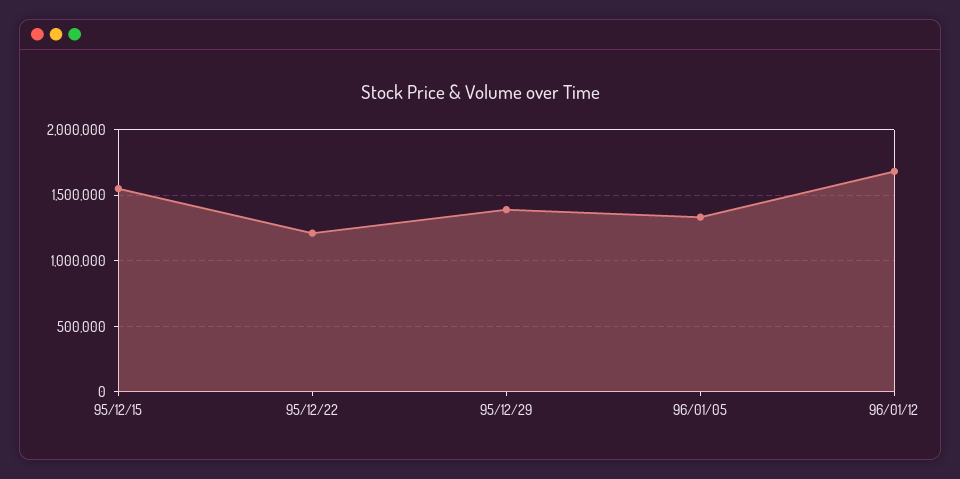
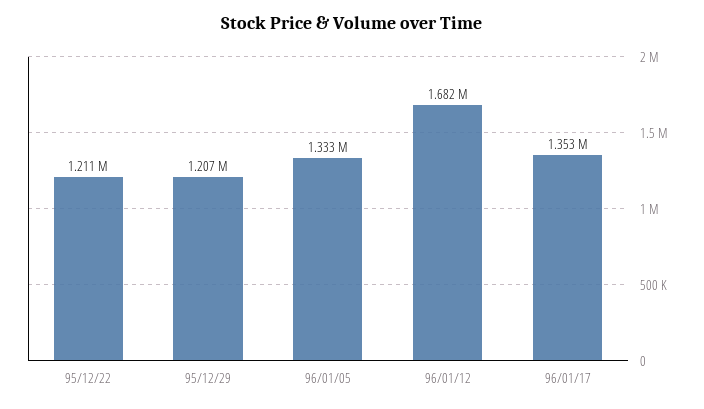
95/12/15: 1550000 -> none
95/12/29: 1400000 -> 1207000
96/01/17: none -> 1353000

